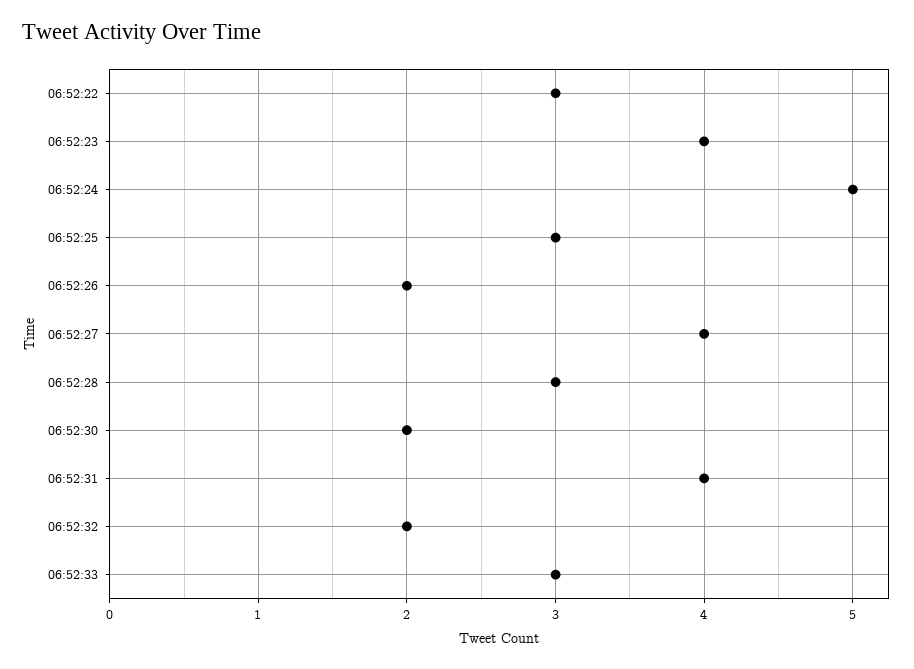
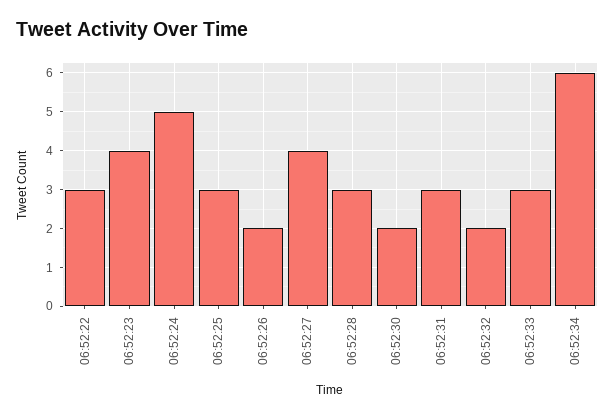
06:52:31: 4 -> 3
06:52:34: none -> 6

